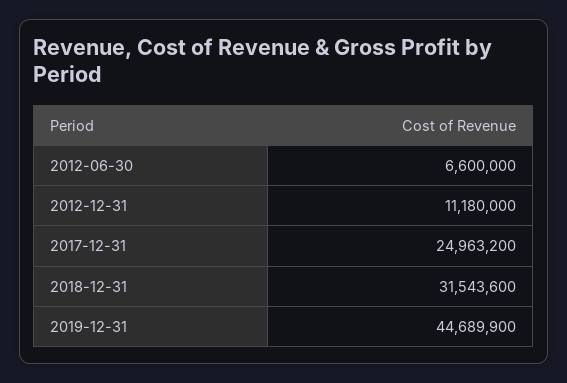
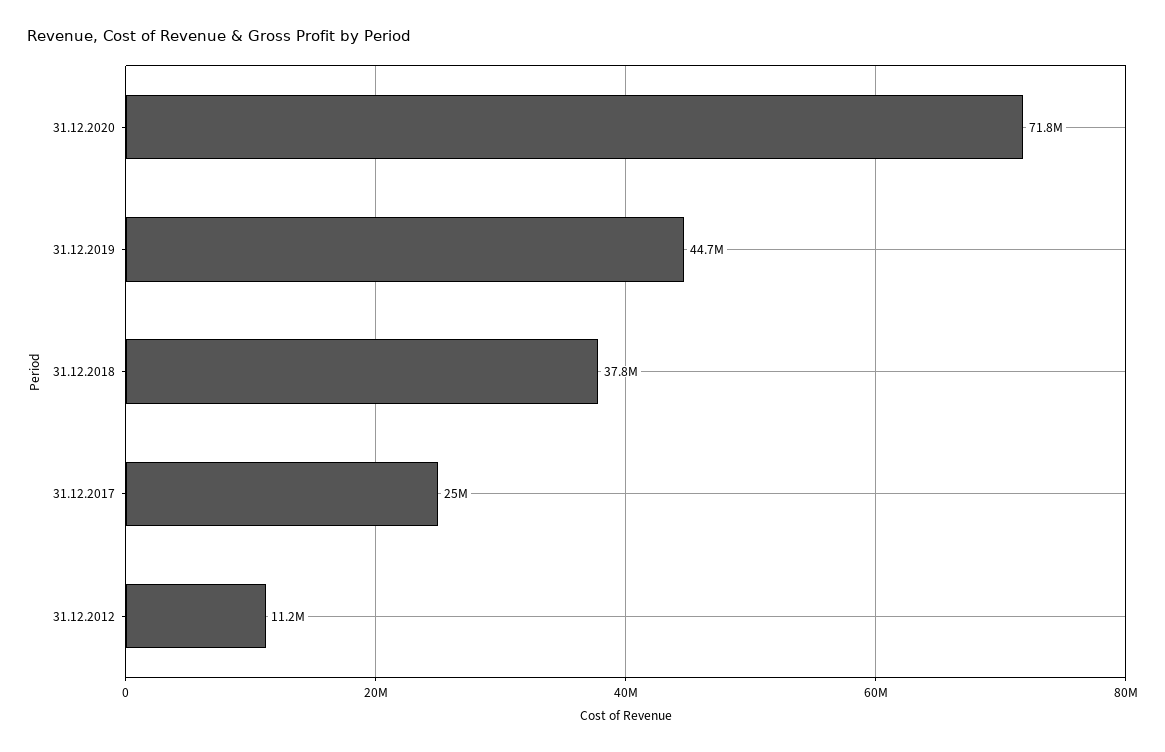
2012-06-30: 6600000 -> none
2018-12-31: 31543600 -> 37800000
31.12.2020: none -> 71800000

